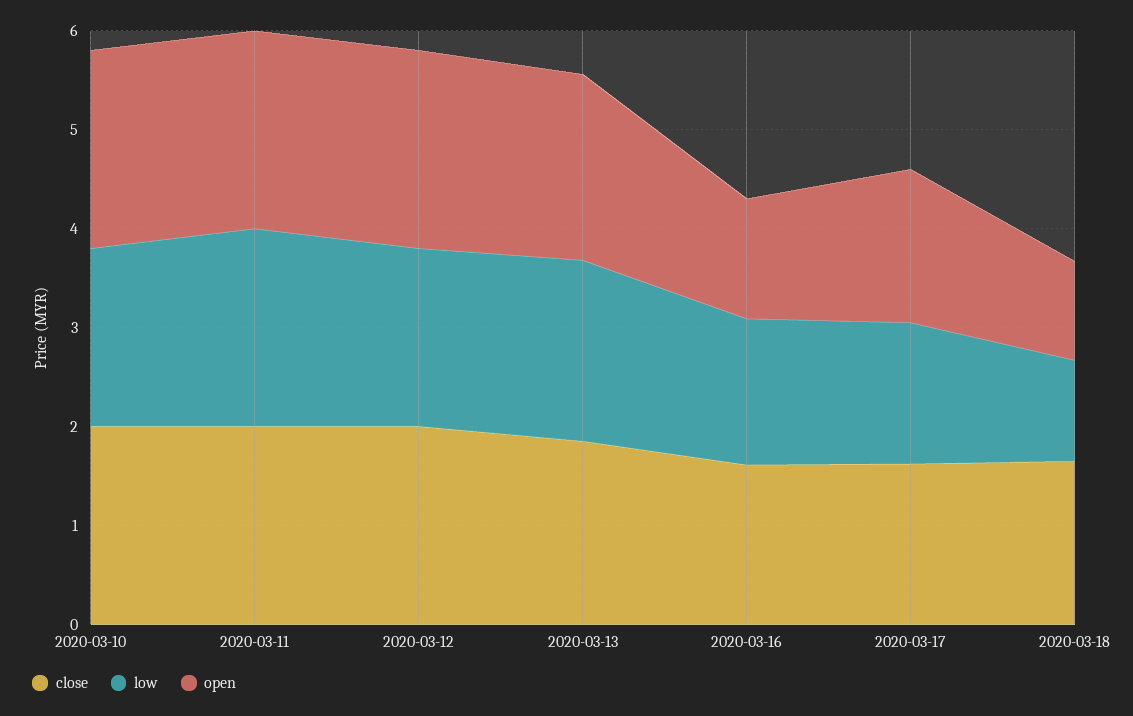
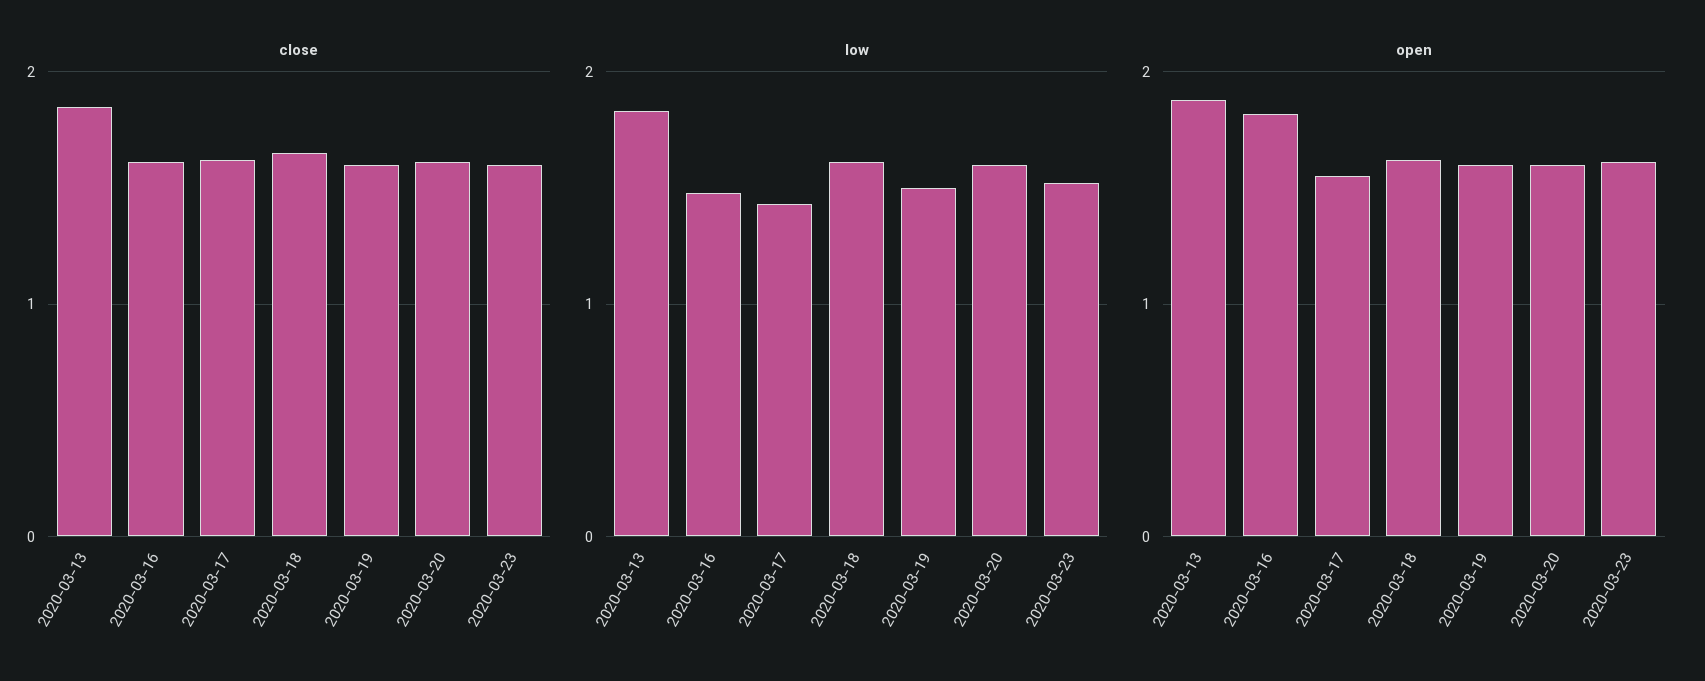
close, 2020-03-10: 2 -> none
low, 2020-03-10: 1.8 -> none
open, 2020-03-10: 2 -> none
close, 2020-03-11: 2 -> none
low, 2020-03-11: 2 -> none
open, 2020-03-11: 2 -> none
close, 2020-03-12: 2 -> none
low, 2020-03-12: 1.8 -> none
open, 2020-03-12: 2 -> none
open, 2020-03-16: 1.2 -> 1.8
low, 2020-03-18: 1 -> 1.6
open, 2020-03-18: 1 -> 1.6
close, 2020-03-19: none -> 1.6
close, 2020-03-20: none -> 1.6
close, 2020-03-23: none -> 1.6
low, 2020-03-19: none -> 1.5
low, 2020-03-20: none -> 1.6
low, 2020-03-23: none -> 1.5
open, 2020-03-19: none -> 1.6
open, 2020-03-20: none -> 1.6
open, 2020-03-23: none -> 1.6

